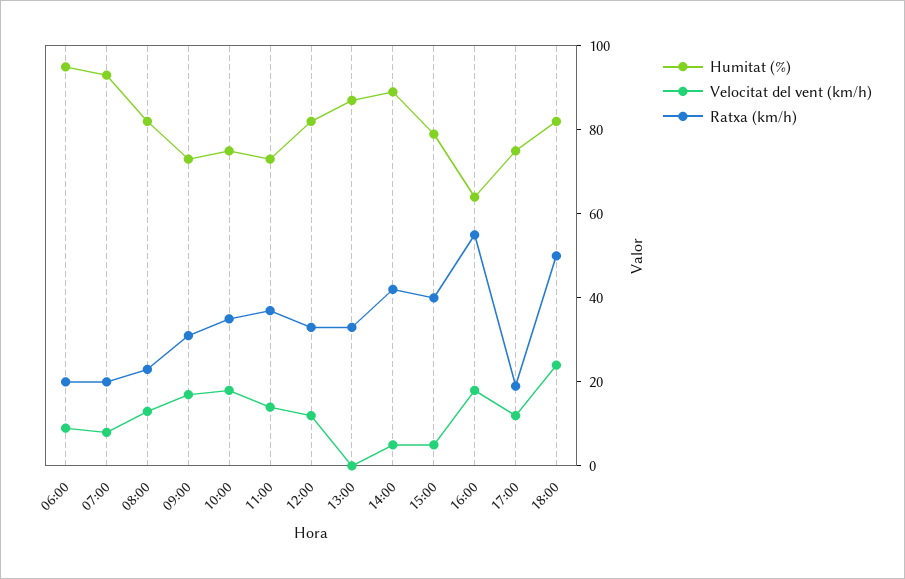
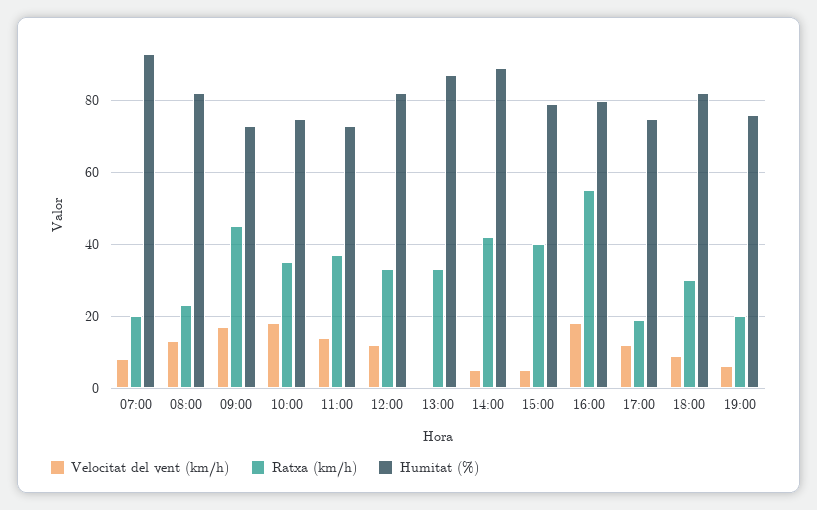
Humitat (%), 06:00: 95 -> none
Velocitat del vent (km/h), 06:00: 10 -> none
Ratxa (km/h), 06:00: 20 -> none
Ratxa (km/h), 09:00: 30 -> 45
Humitat (%), 16:00: 65 -> 80
Velocitat del vent (km/h), 18:00: 25 -> 10
Ratxa (km/h), 18:00: 50 -> 30
Velocitat del vent (km/h), 19:00: none -> 5
Ratxa (km/h), 19:00: none -> 20
Humitat (%), 19:00: none -> 75

